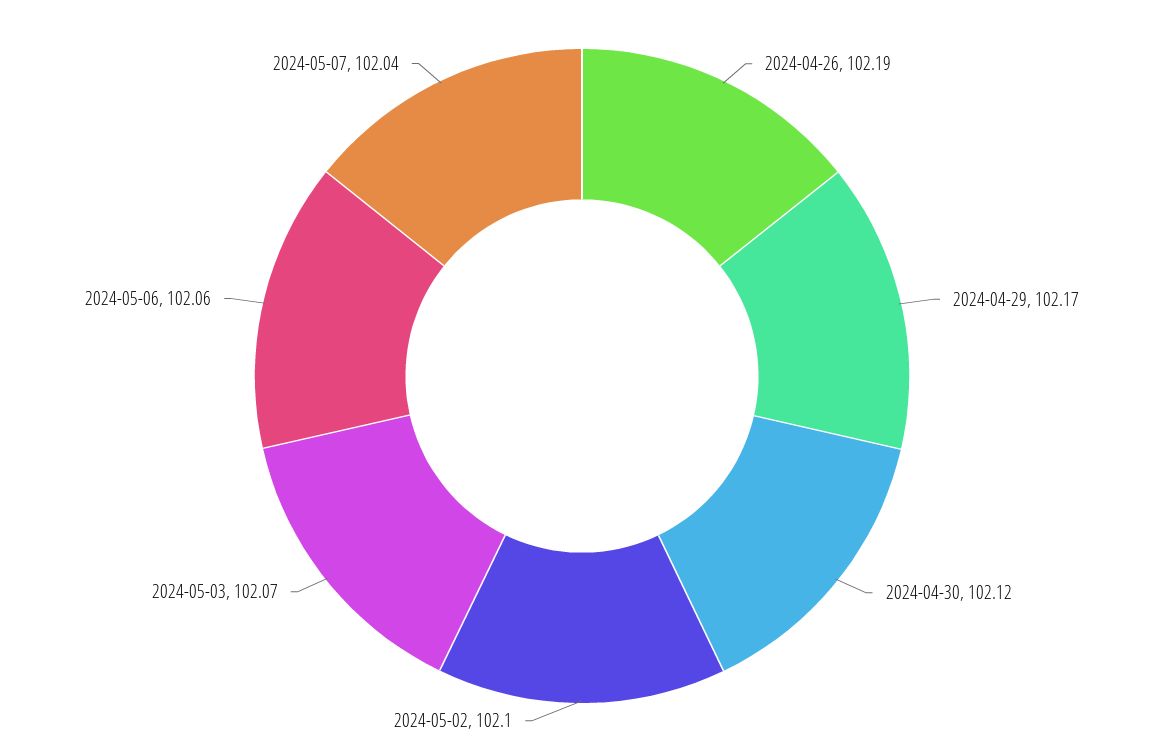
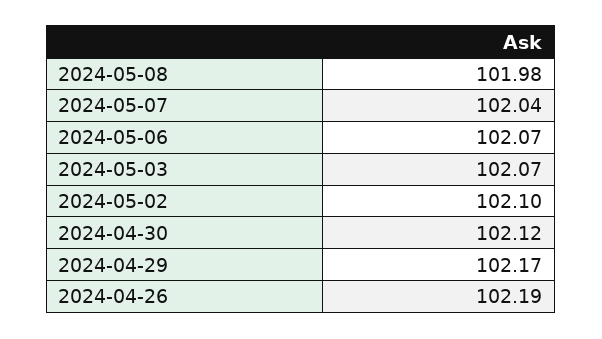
2024-05-06: 102.06 -> 102.07
2024-05-08: none -> 101.98

